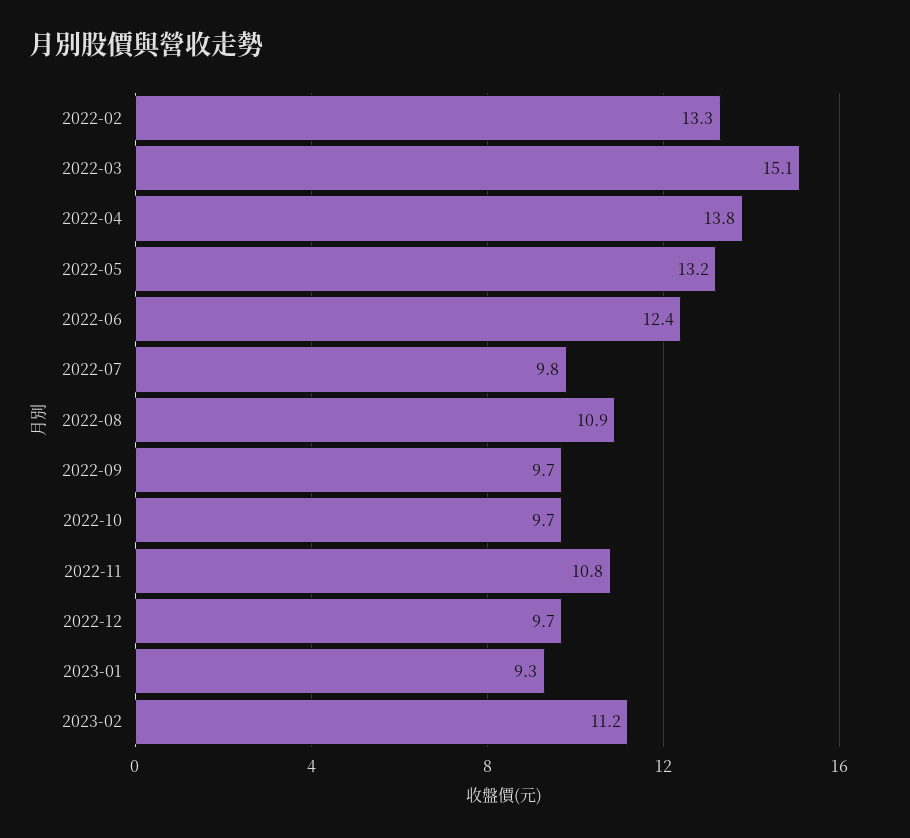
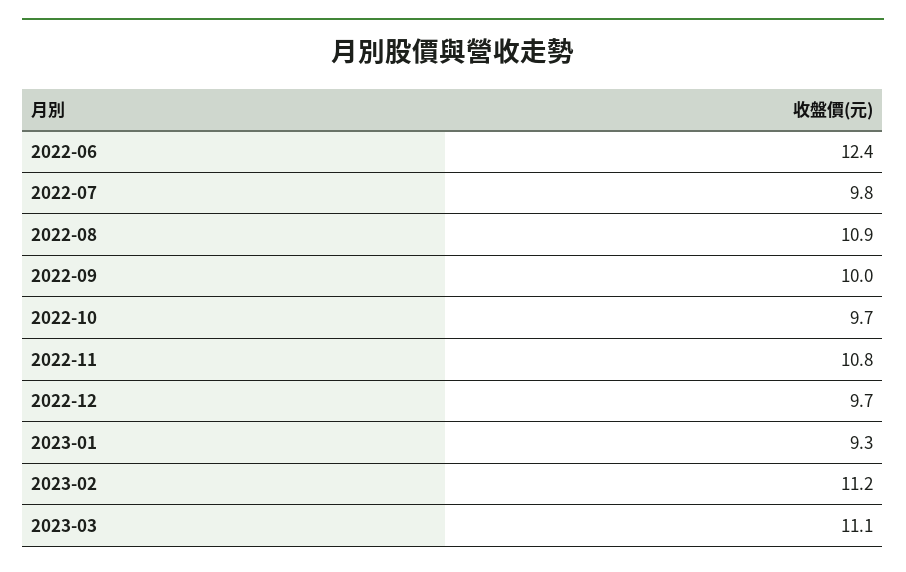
2022-02: 13.3 -> none
2022-03: 15.1 -> none
2022-04: 13.8 -> none
2022-05: 13.2 -> none
2022-09: 9.7 -> 10
2023-03: none -> 11.1

